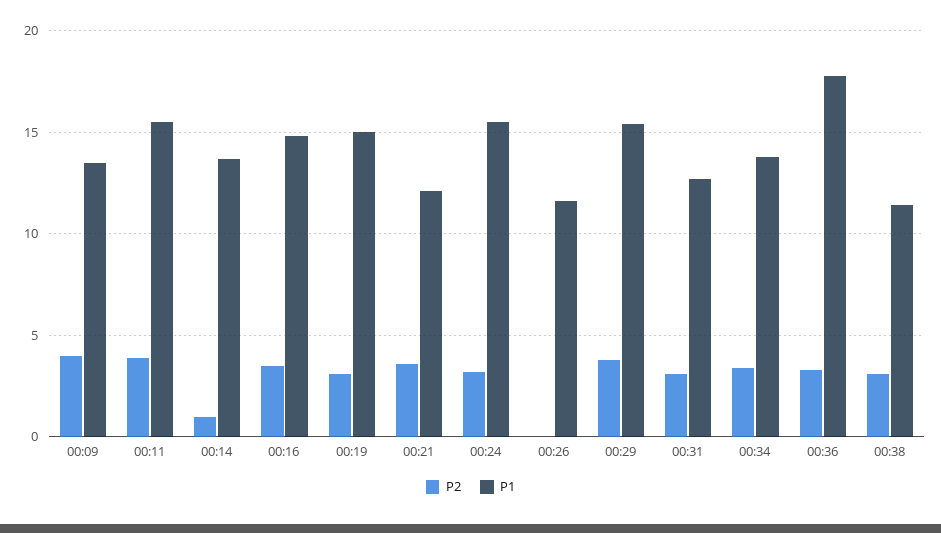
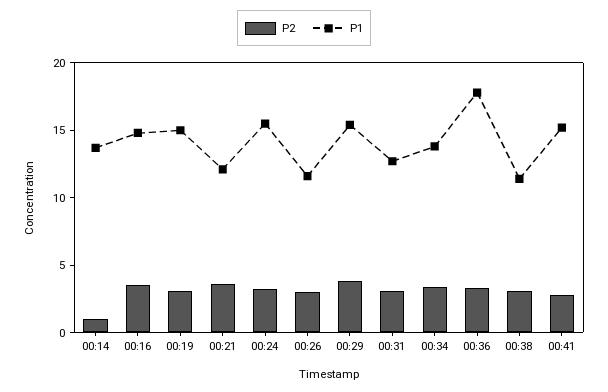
P2, 00:09: 4 -> none
P1, 00:09: 13.5 -> none
P2, 00:11: 4 -> none
P1, 00:11: 15.5 -> none
P2, 00:26: 0 -> 3
P2, 00:41: none -> 3
P1, 00:41: none -> 15

